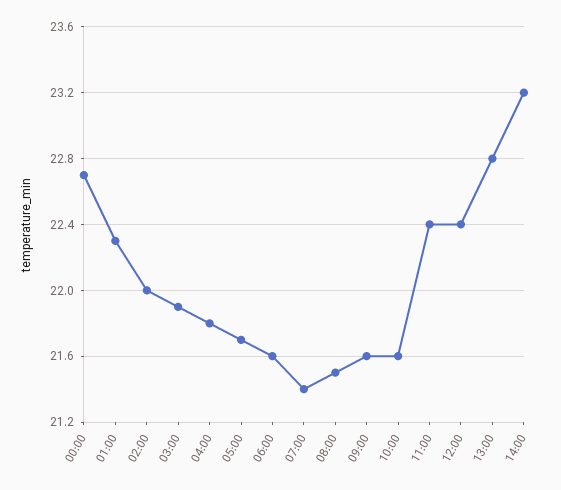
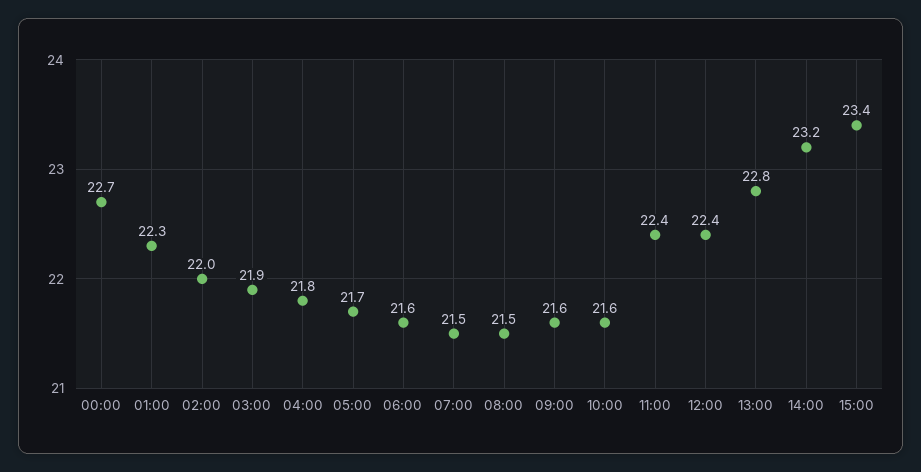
07:00: 21.4 -> 21.5
15:00: none -> 23.4

